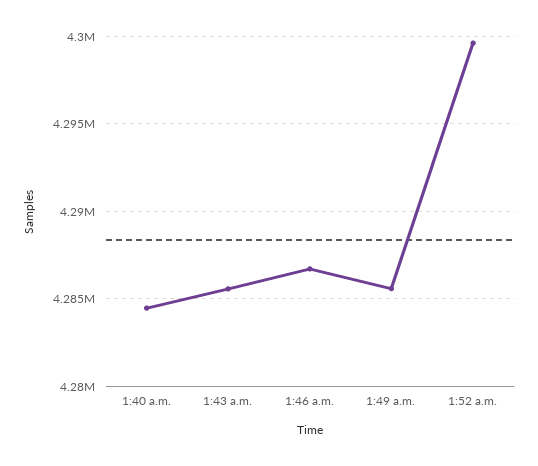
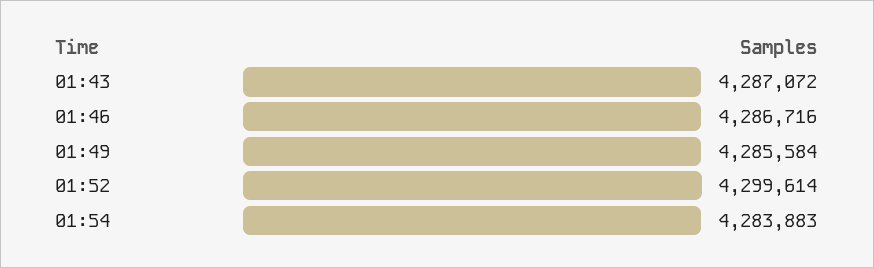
1:40 a.m.: 4284500 -> none
1:43 a.m.: 4285500 -> 4287072
01:54: none -> 4283883

